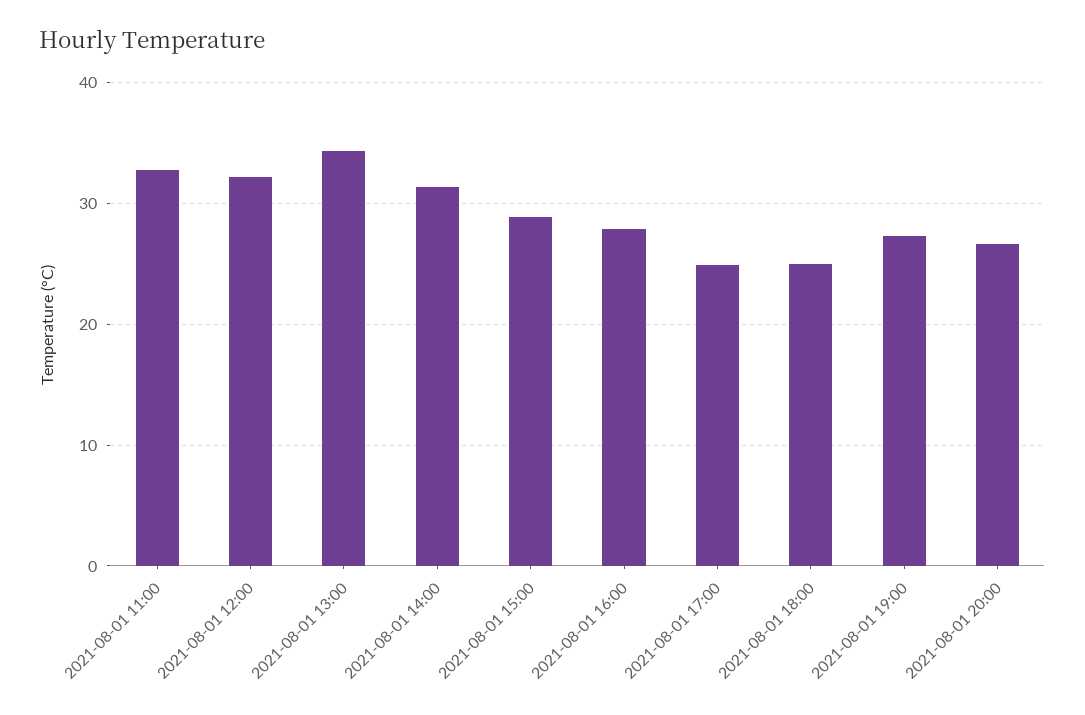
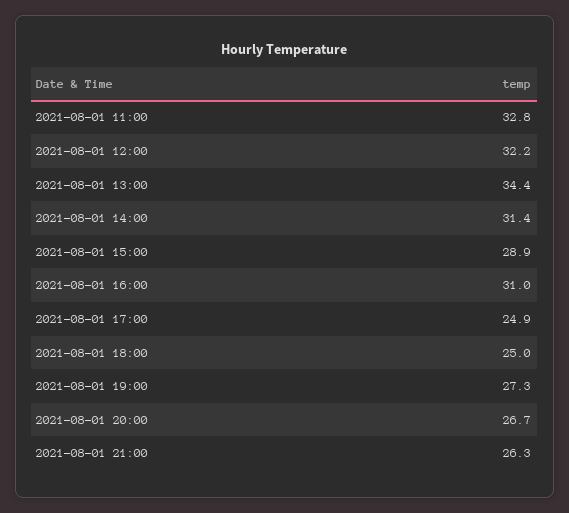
2021-08-01 16:00: 28 -> 31
2021-08-01 21:00: none -> 26.3

